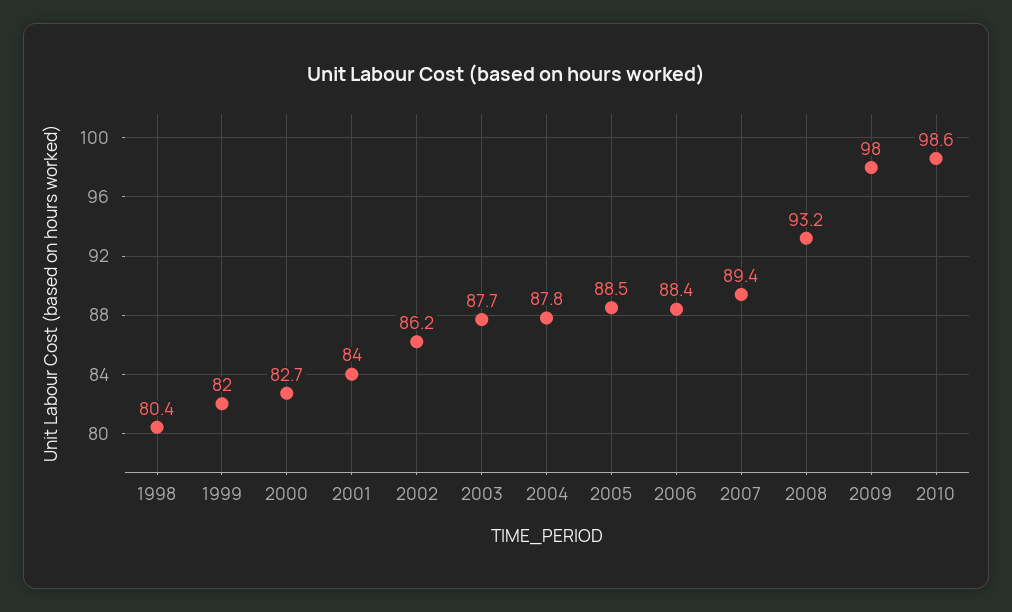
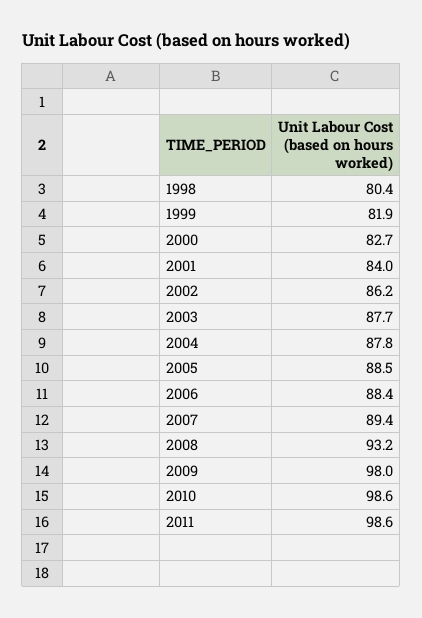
1999: 82 -> 81.9
2011: none -> 98.6

